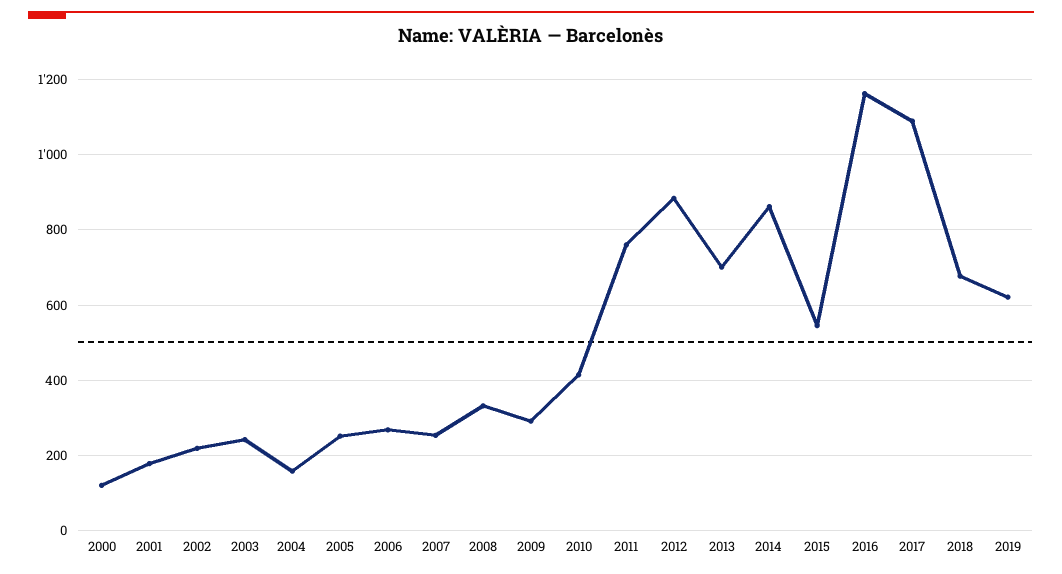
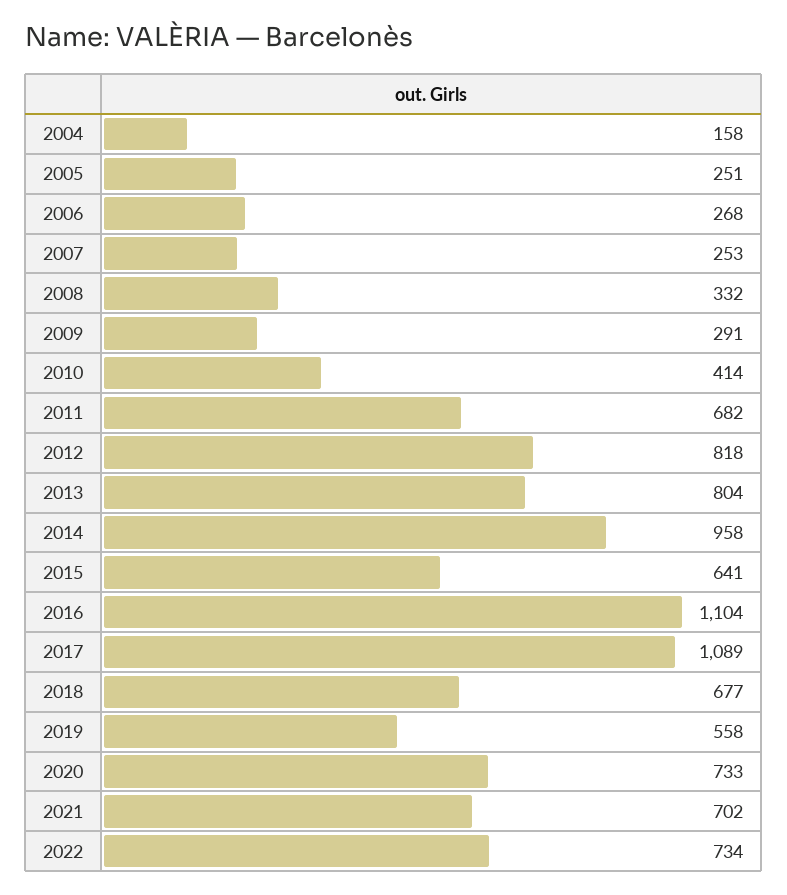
2000: 120 -> none
2001: 180 -> none
2002: 220 -> none
2003: 240 -> none
2011: 760 -> 682
2012: 880 -> 818
2013: 700 -> 804
2014: 860 -> 958
2015: 540 -> 641
2016: 1160 -> 1104
2019: 620 -> 558
2020: none -> 733
2021: none -> 702
2022: none -> 734

